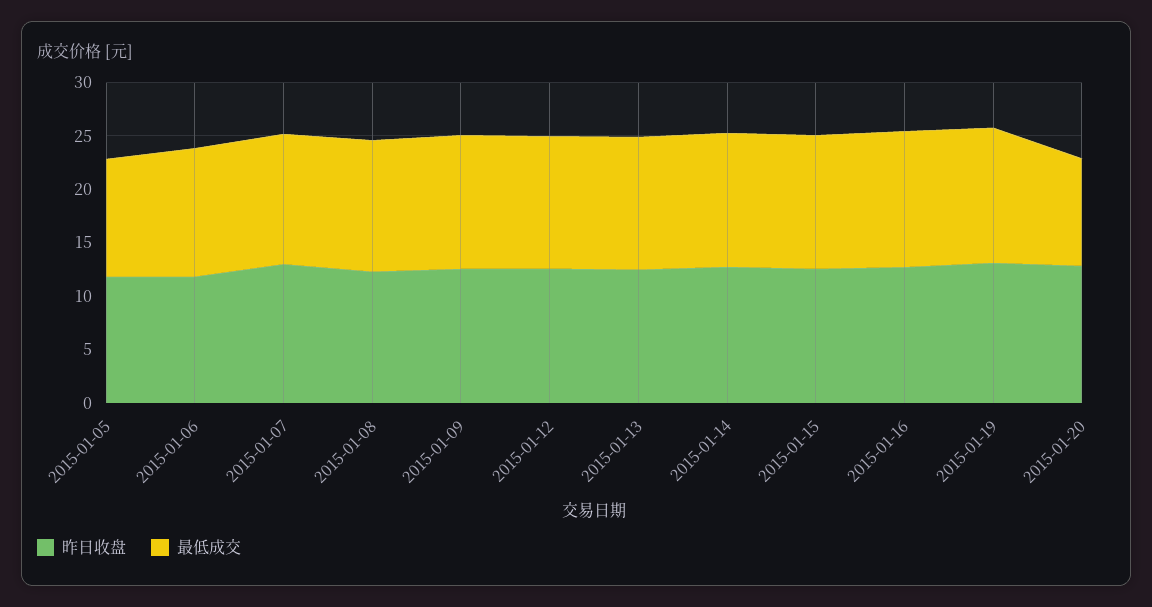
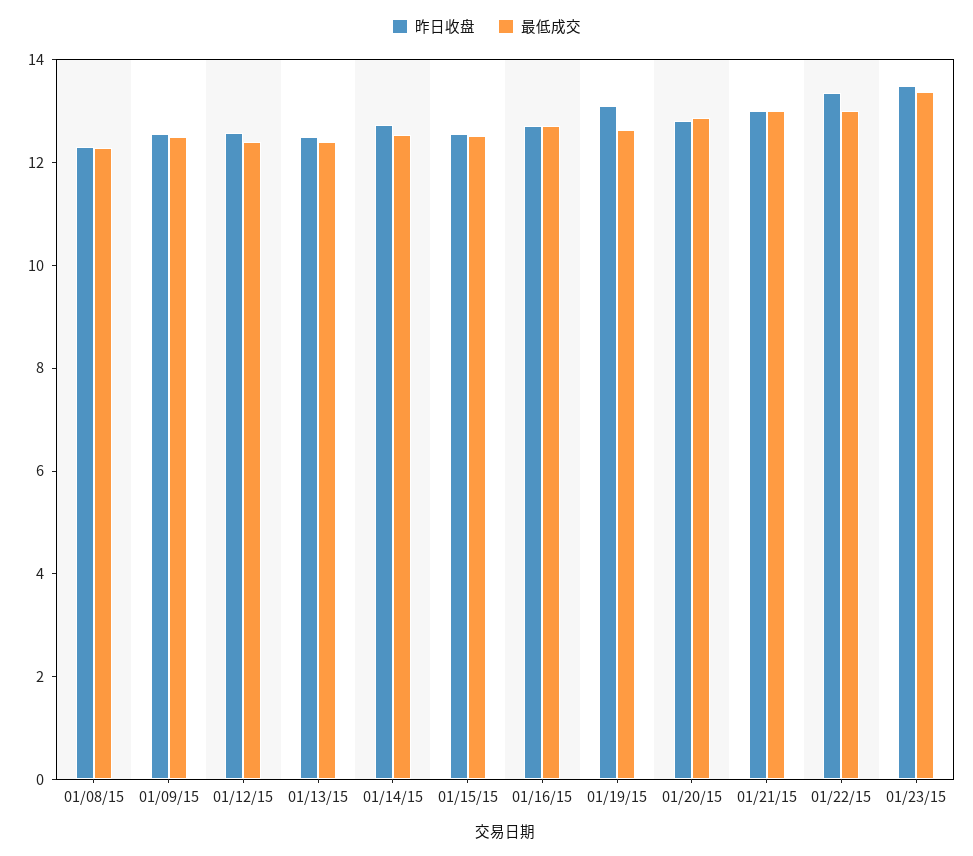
昨日收盘, 2015-01-05: 12 -> none
最低成交, 2015-01-05: 11 -> none
昨日收盘, 2015-01-06: 12 -> none
最低成交, 2015-01-06: 12 -> none
昨日收盘, 2015-01-07: 13 -> none
最低成交, 2015-01-07: 12 -> none
最低成交, 2015-01-20: 10 -> 13
昨日收盘, 01/21/15: none -> 13
最低成交, 01/21/15: none -> 13
昨日收盘, 01/22/15: none -> 13.5
最低成交, 01/22/15: none -> 13
昨日收盘, 01/23/15: none -> 13.5
最低成交, 01/23/15: none -> 13.5

